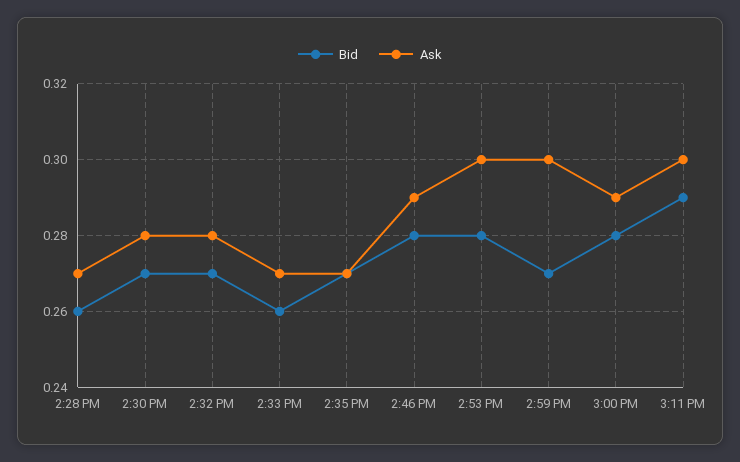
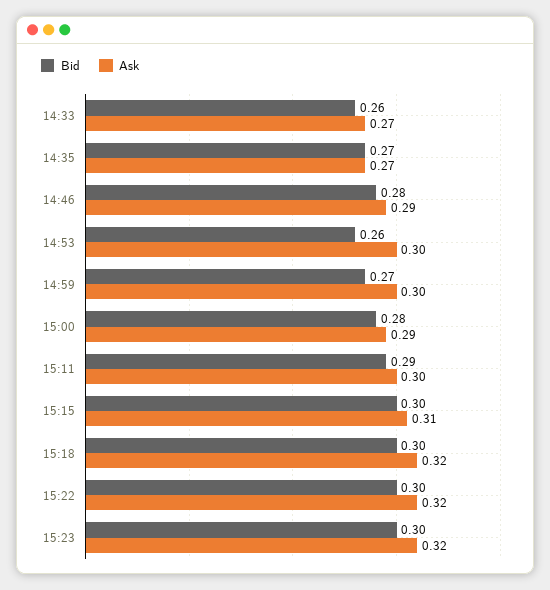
Bid, 2:28 PM: 0.26 -> none
Ask, 2:28 PM: 0.27 -> none
Bid, 2:30 PM: 0.27 -> none
Ask, 2:30 PM: 0.28 -> none
Bid, 2:32 PM: 0.27 -> none
Ask, 2:32 PM: 0.28 -> none
Bid, 2:53 PM: 0.28 -> 0.26
Bid, 15:15: none -> 0.3
Ask, 15:15: none -> 0.31
Bid, 15:18: none -> 0.3
Ask, 15:18: none -> 0.32
Bid, 15:22: none -> 0.3
Ask, 15:22: none -> 0.32
Bid, 15:23: none -> 0.3
Ask, 15:23: none -> 0.32

